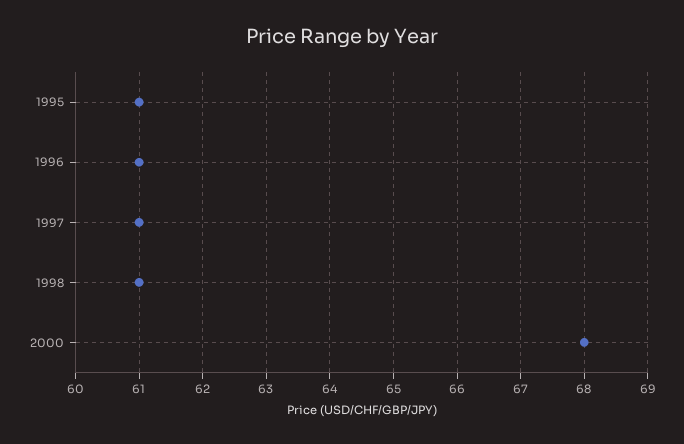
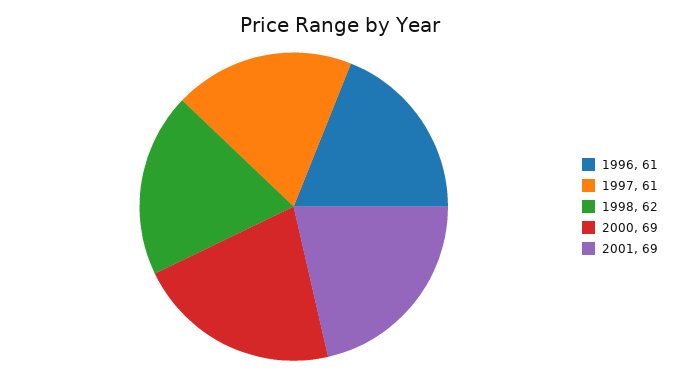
1995: 61 -> none
1998: 61 -> 62
2000: 68 -> 69
2001: none -> 69

